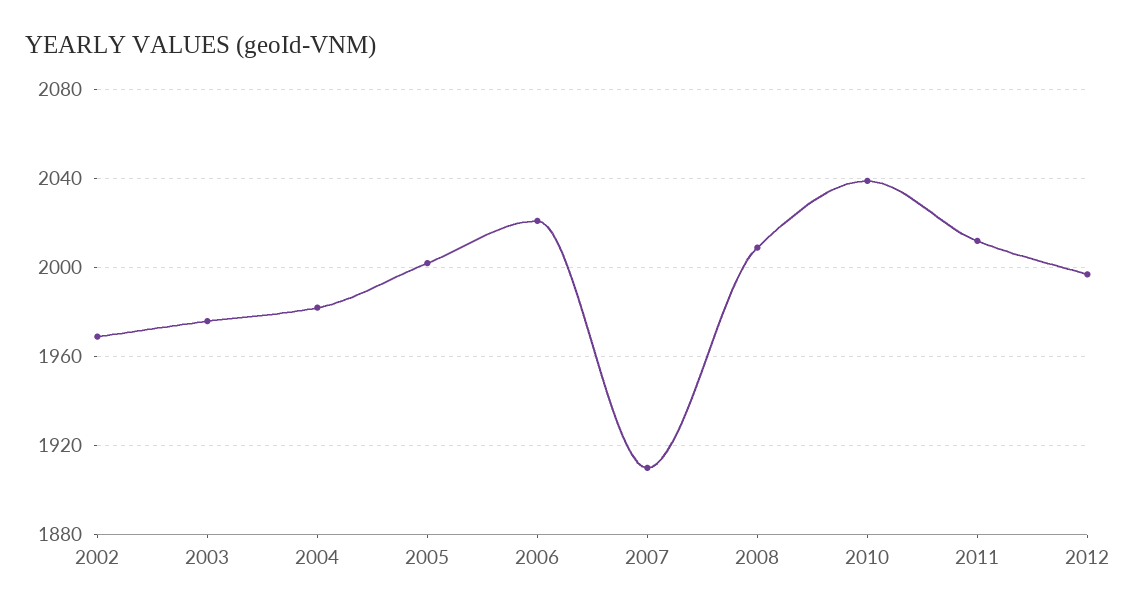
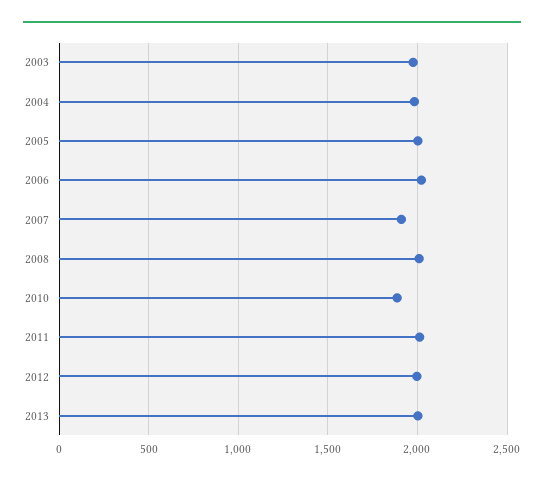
2002: 1970 -> none
2010: 2040 -> 1900
2013: none -> 2000

